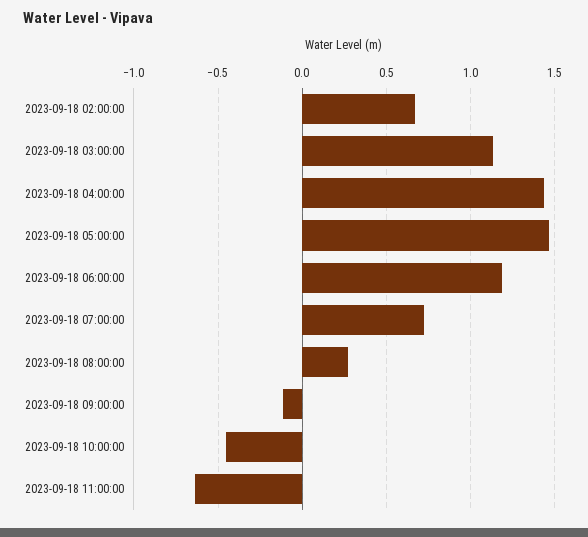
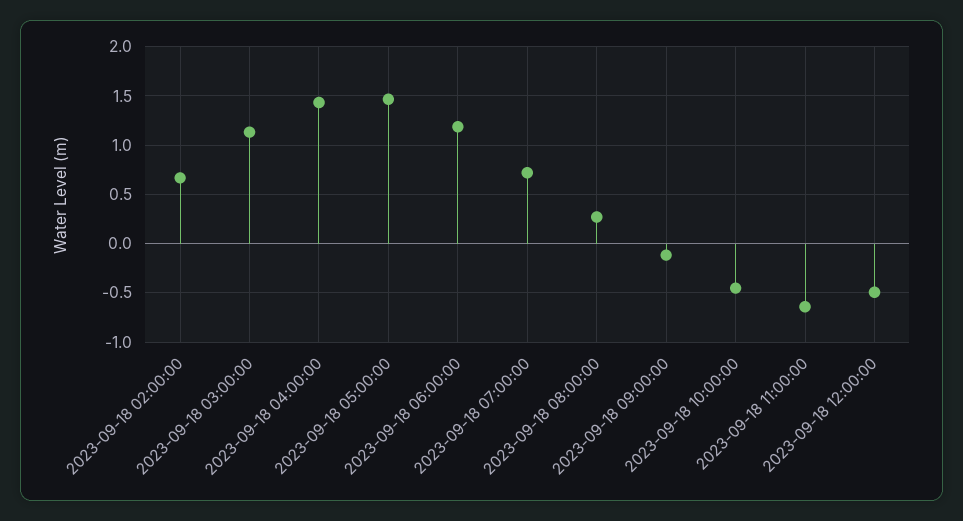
2023-09-18 12:00:00: none -> -0.5

